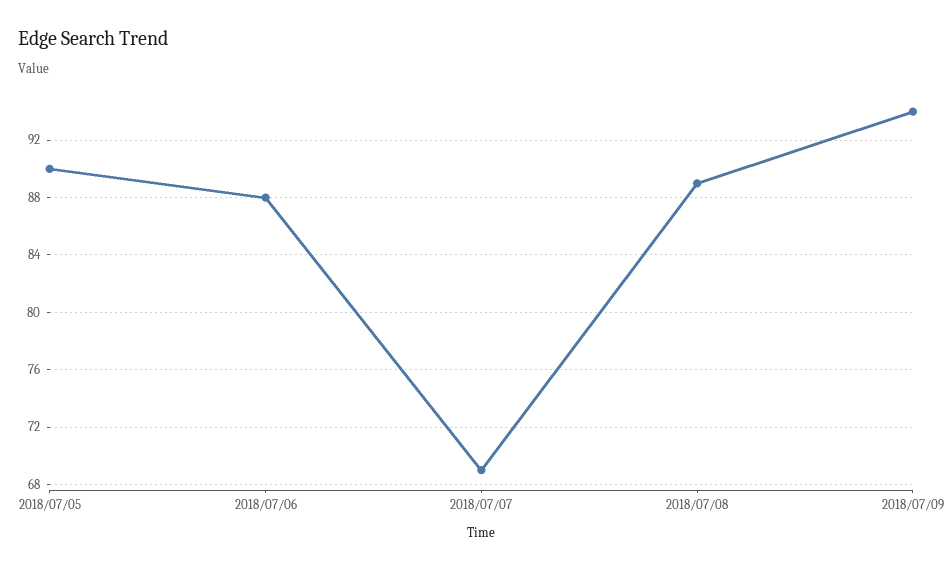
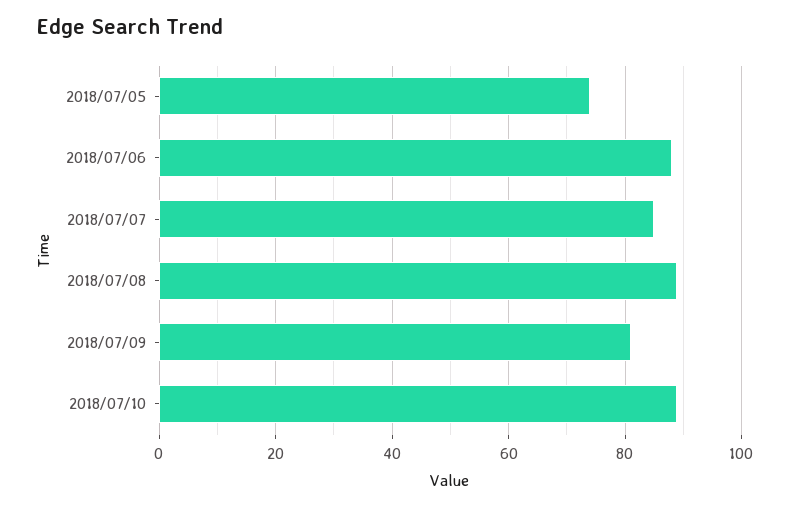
2018/07/05: 90 -> 75
2018/07/07: 69 -> 85
2018/07/09: 94 -> 80
2018/07/10: none -> 90

